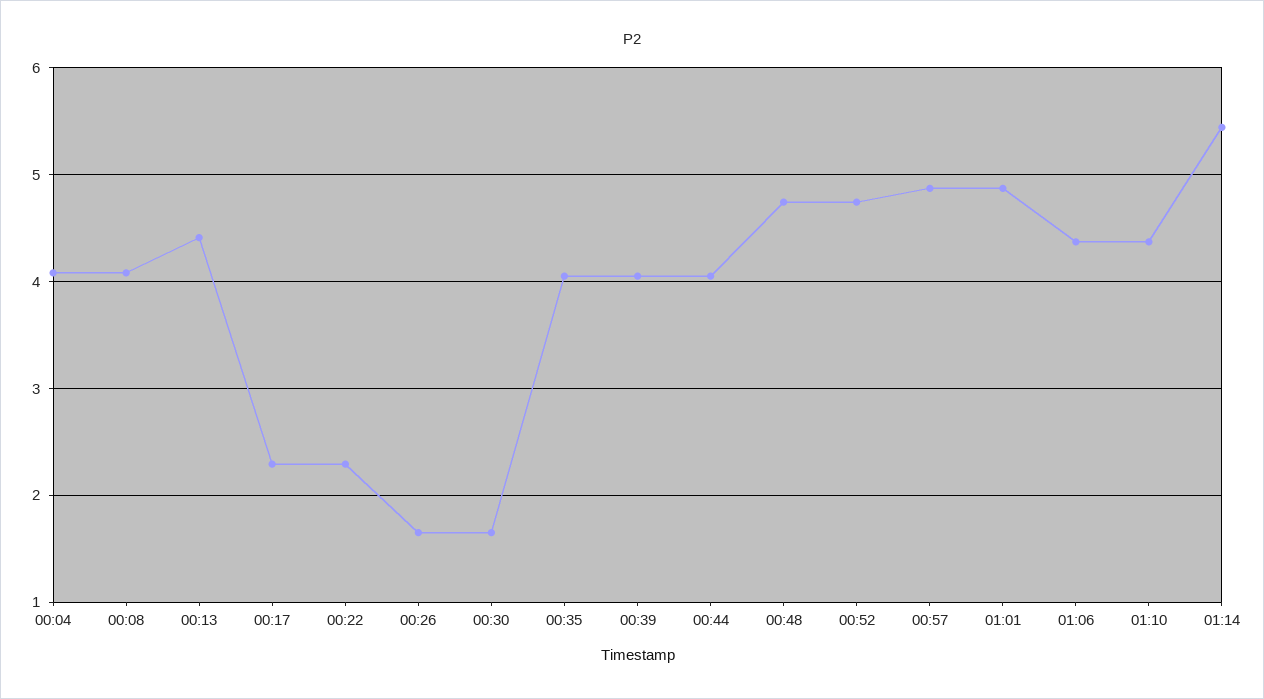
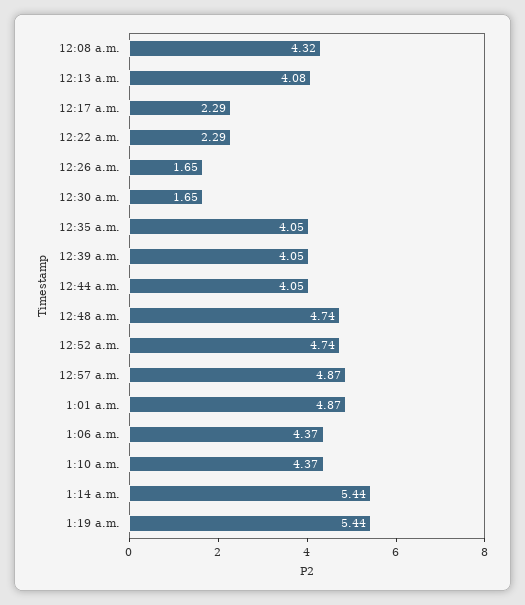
00:04: 4.1 -> none
00:08: 4.1 -> 4.32
00:13: 4.4 -> 4.08
1:19 a.m.: none -> 5.44

